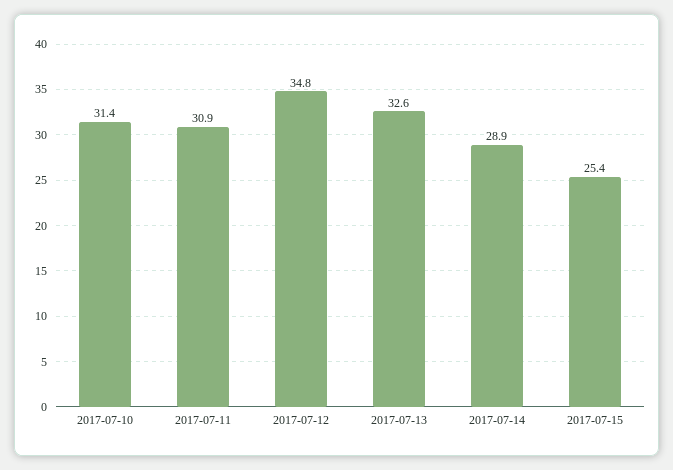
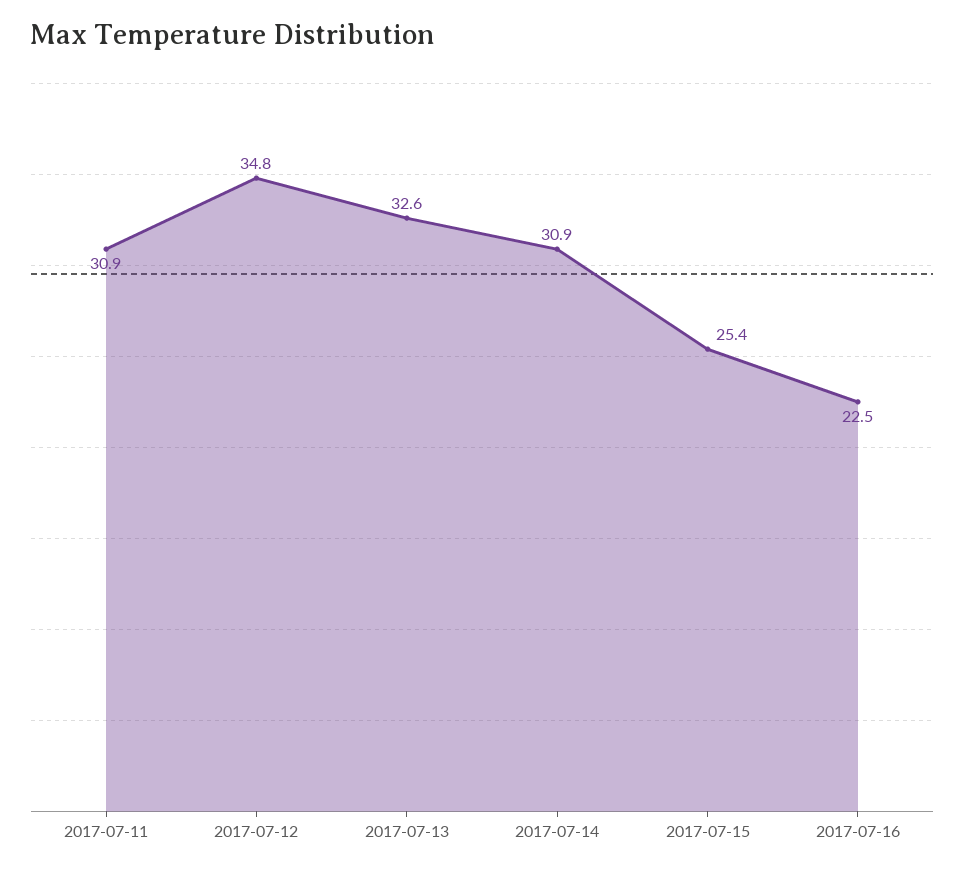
2017-07-10: 31.4 -> none
2017-07-14: 28.9 -> 30.9
2017-07-16: none -> 22.5

